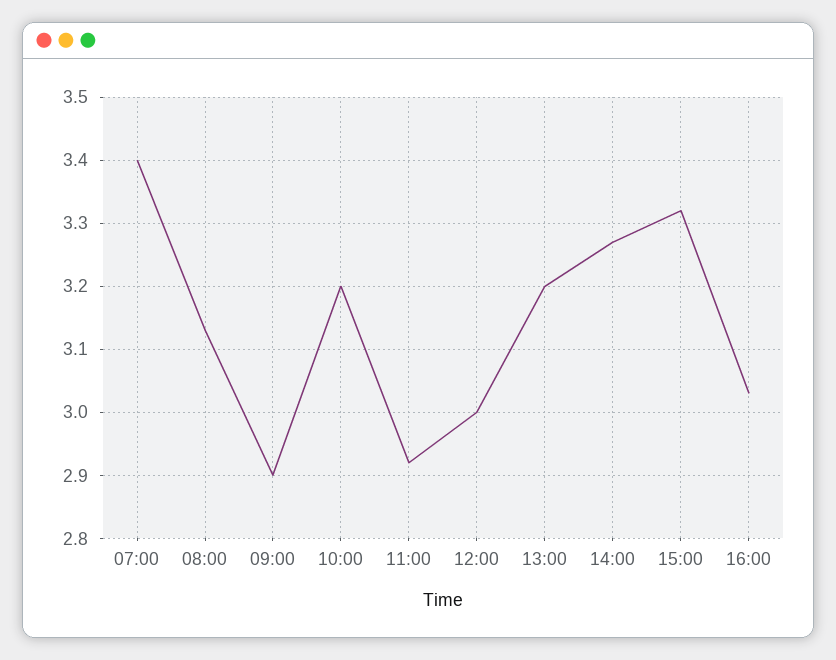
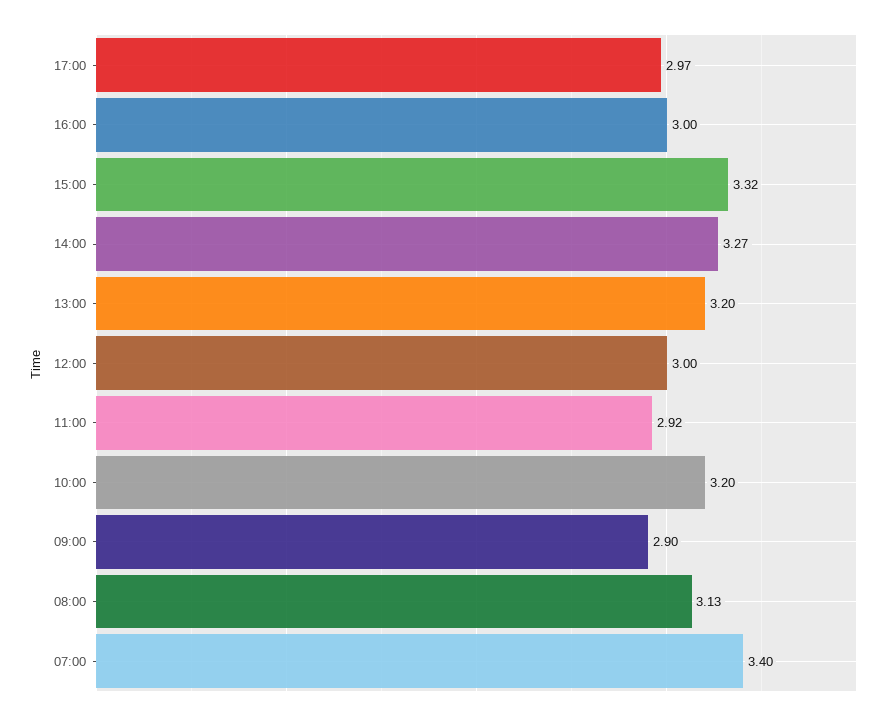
16:00: 3.03 -> 3
17:00: none -> 2.97

